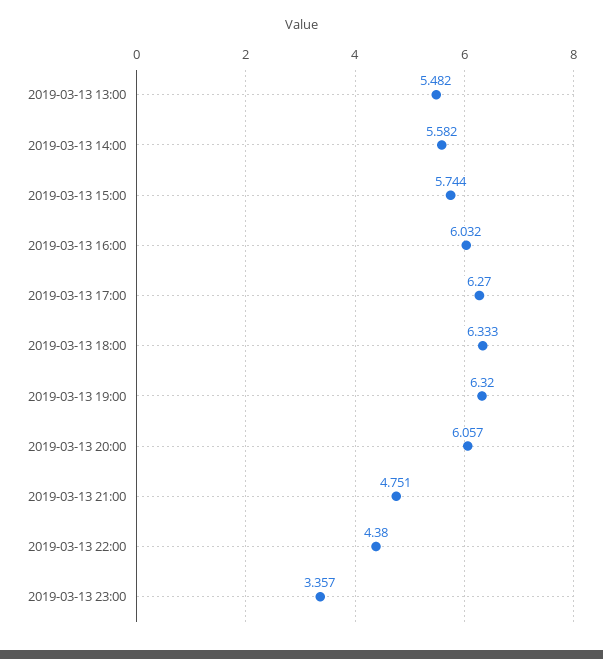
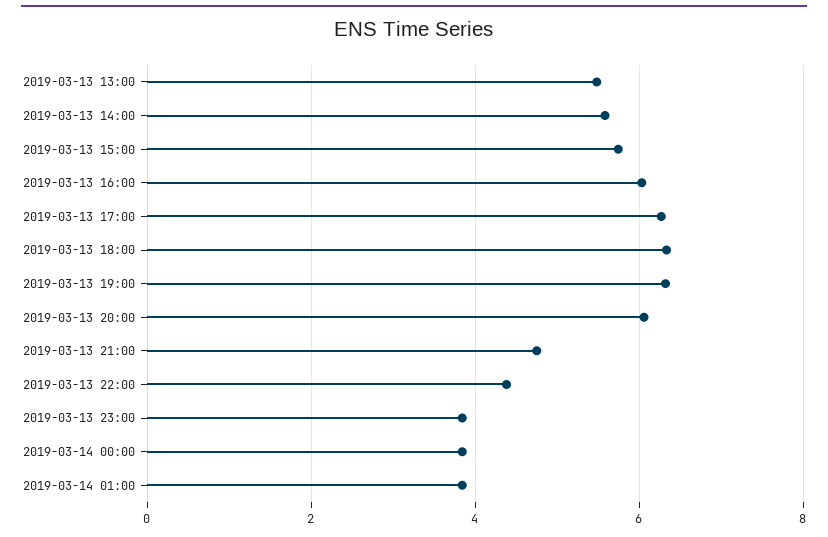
2019-03-13 23:00: 3.357 -> 3.8
2019-03-14 00:00: none -> 3.8
2019-03-14 01:00: none -> 3.8

